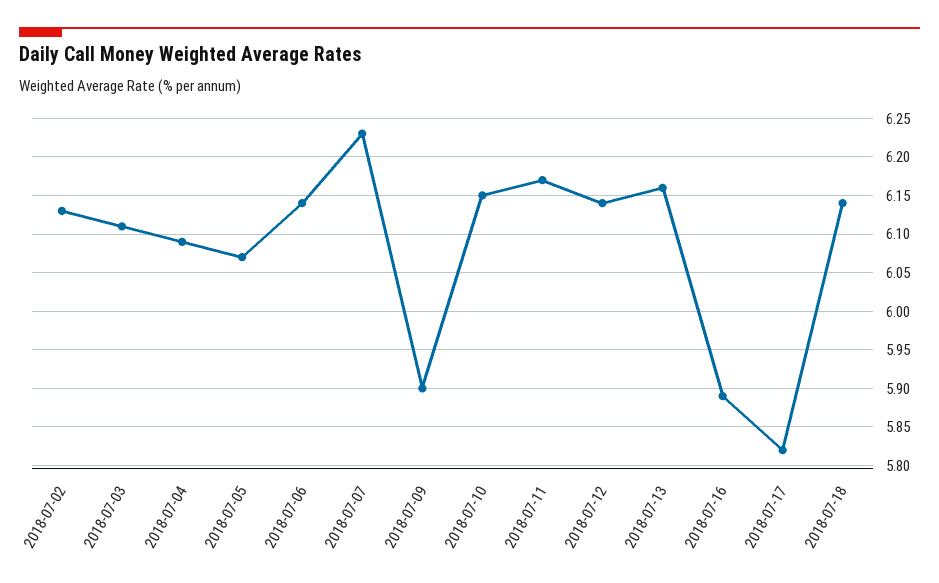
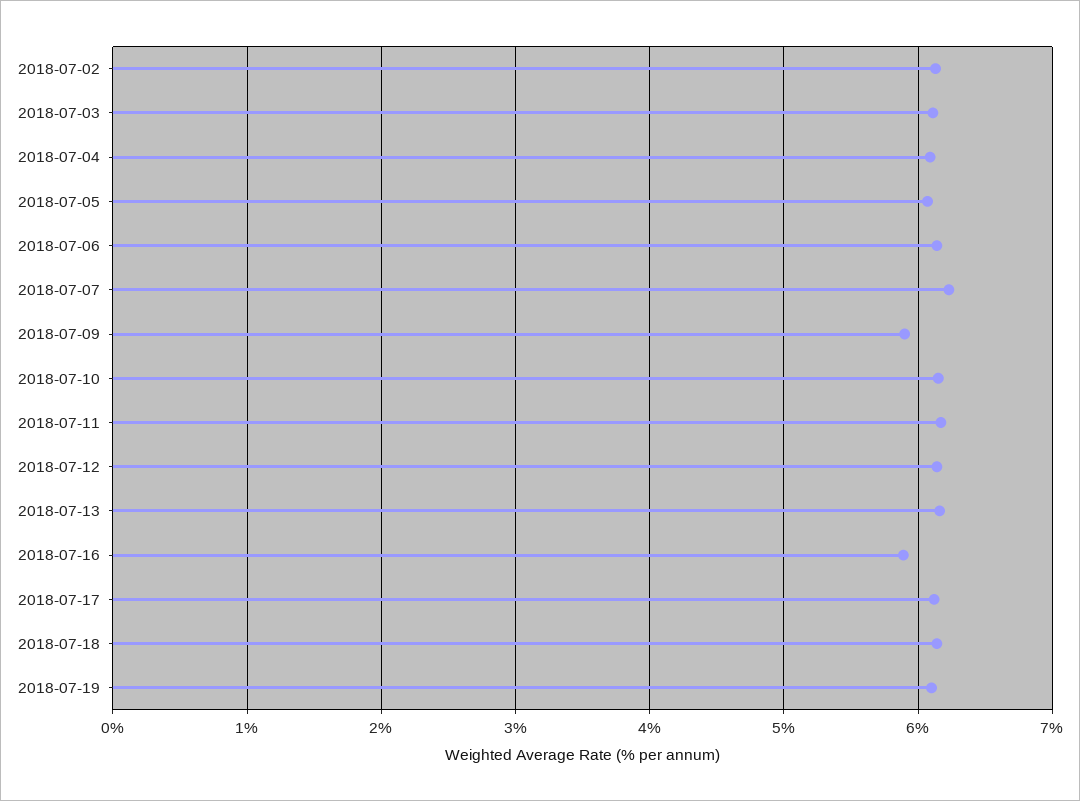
2018-07-17: 5.82 -> 6.1
2018-07-19: none -> 6.1

